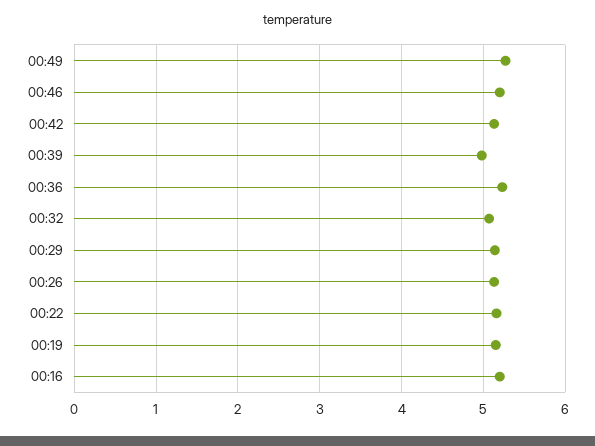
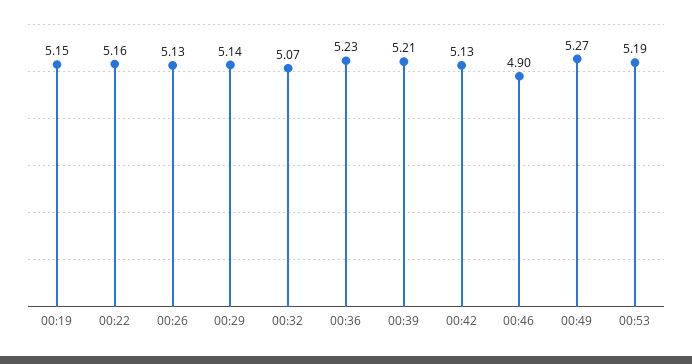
00:46: 5.2 -> 4.9
00:39: 5 -> 5.21
00:16: 5.2 -> none
00:53: none -> 5.19

